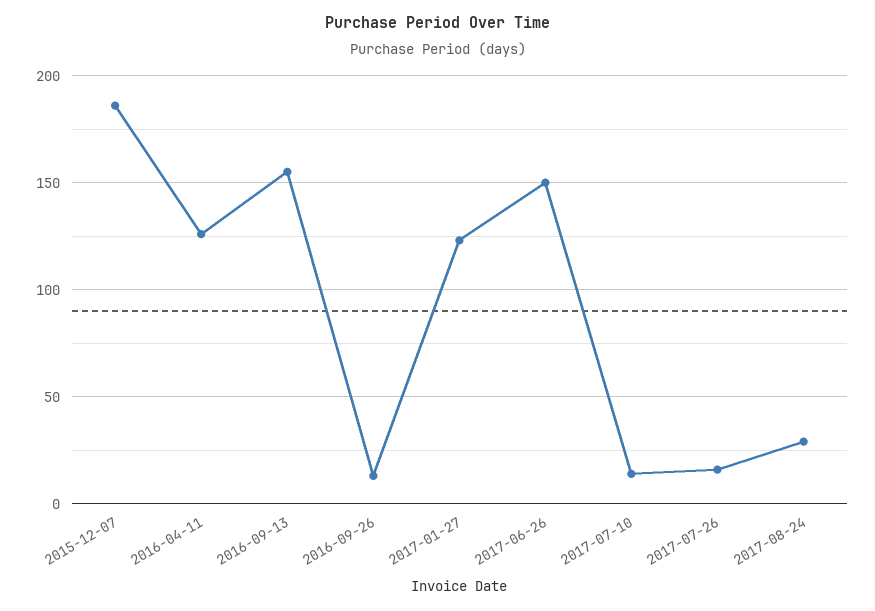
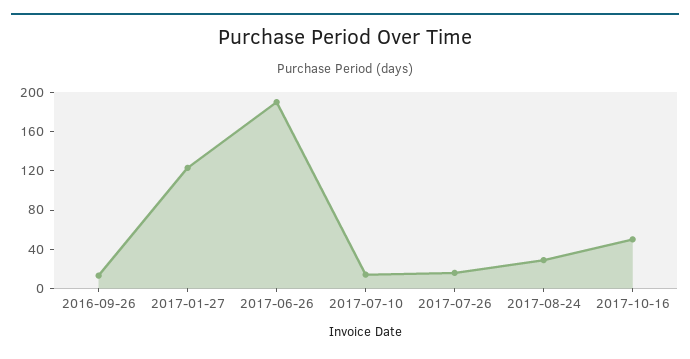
2015-12-07: 185 -> none
2016-04-11: 125 -> none
2016-09-13: 155 -> none
2017-06-26: 150 -> 190
2017-10-16: none -> 50

